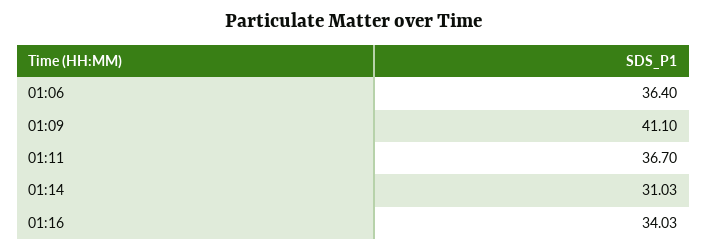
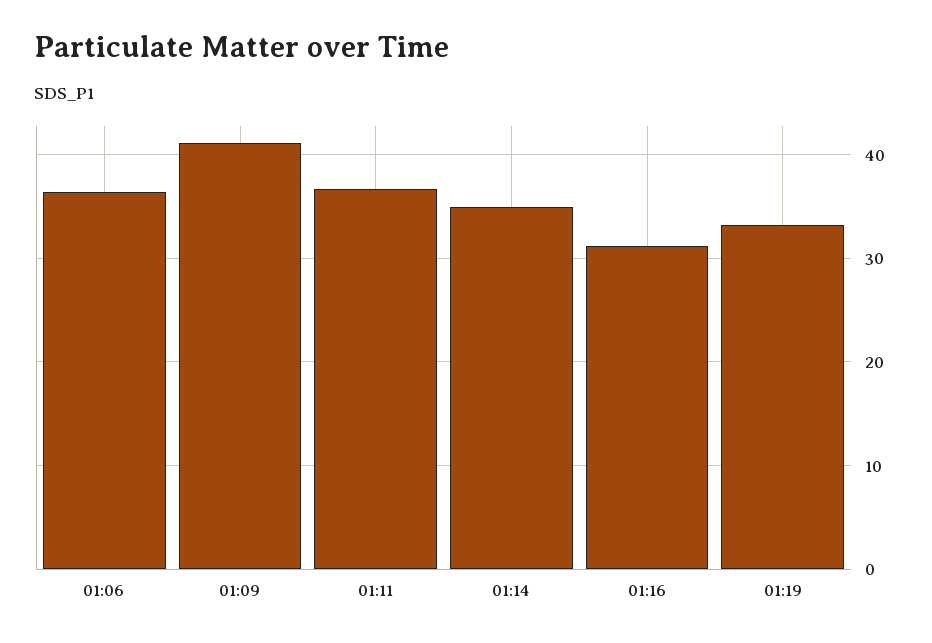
01:14: 31.03 -> 35
01:16: 34.03 -> 31
01:19: none -> 33

